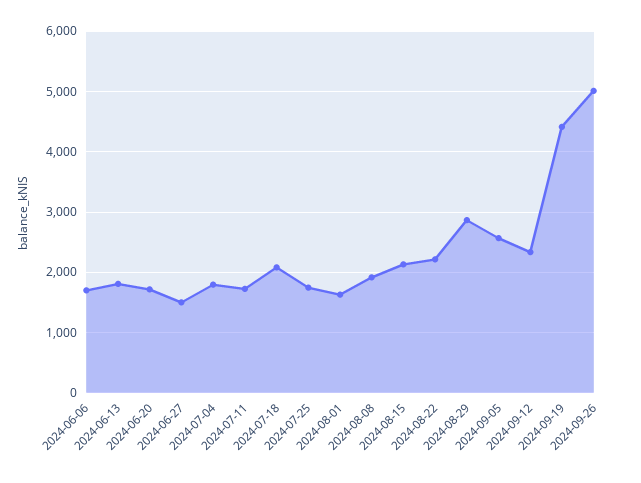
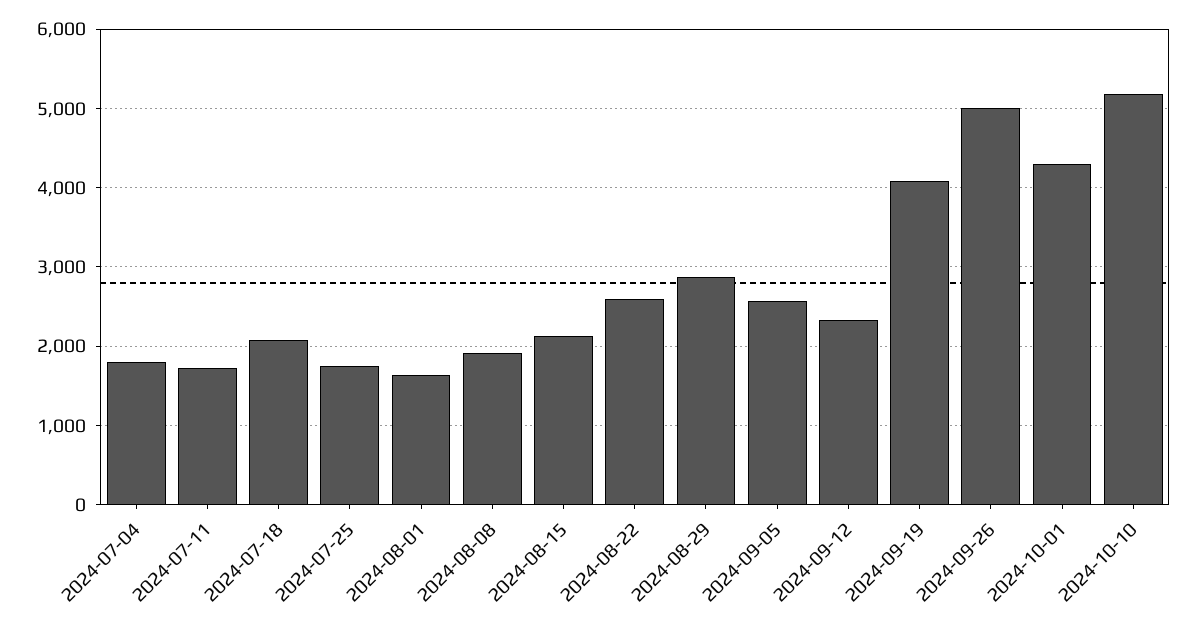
2024-06-06: 1700 -> none
2024-06-13: 1800 -> none
2024-06-20: 1700 -> none
2024-06-27: 1500 -> none
2024-08-22: 2200 -> 2600
2024-09-19: 4400 -> 4100
2024-10-01: none -> 4300
2024-10-10: none -> 5200

